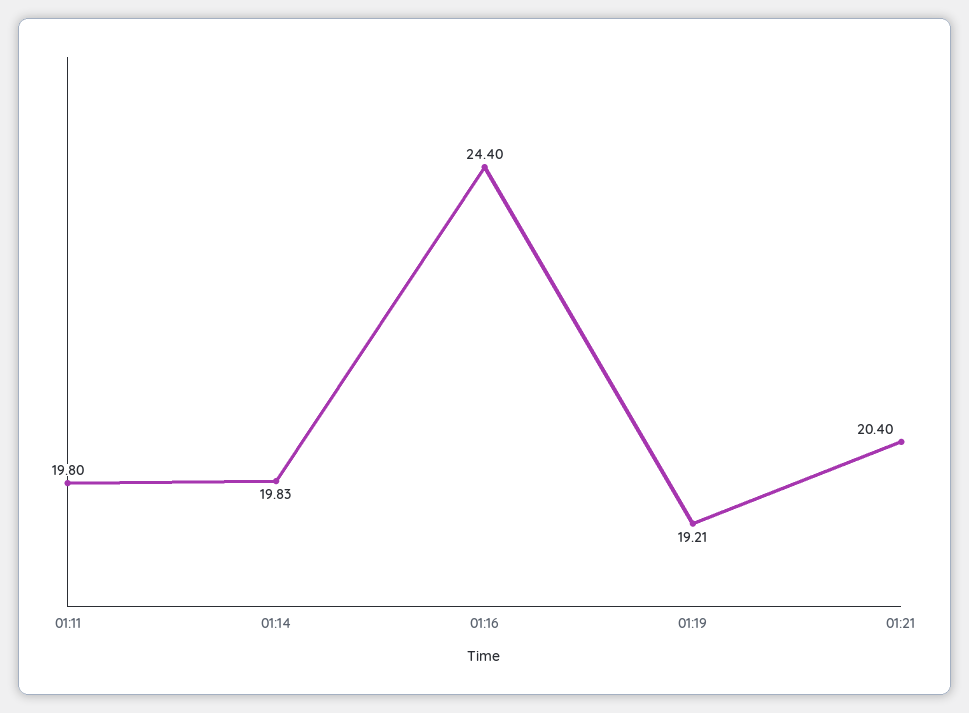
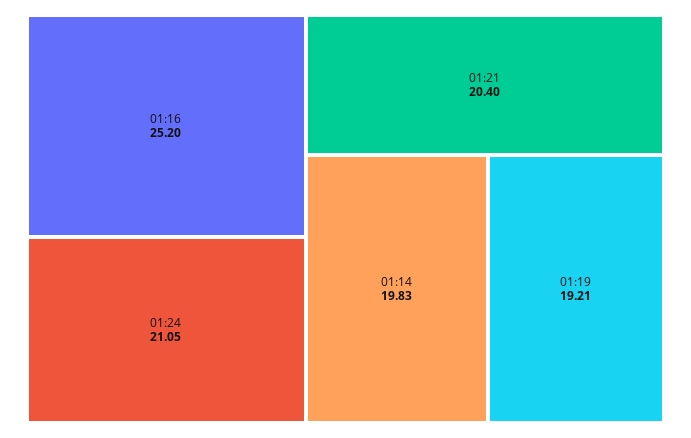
01:11: 19.8 -> none
01:16: 24.4 -> 25.2
01:24: none -> 21.05

